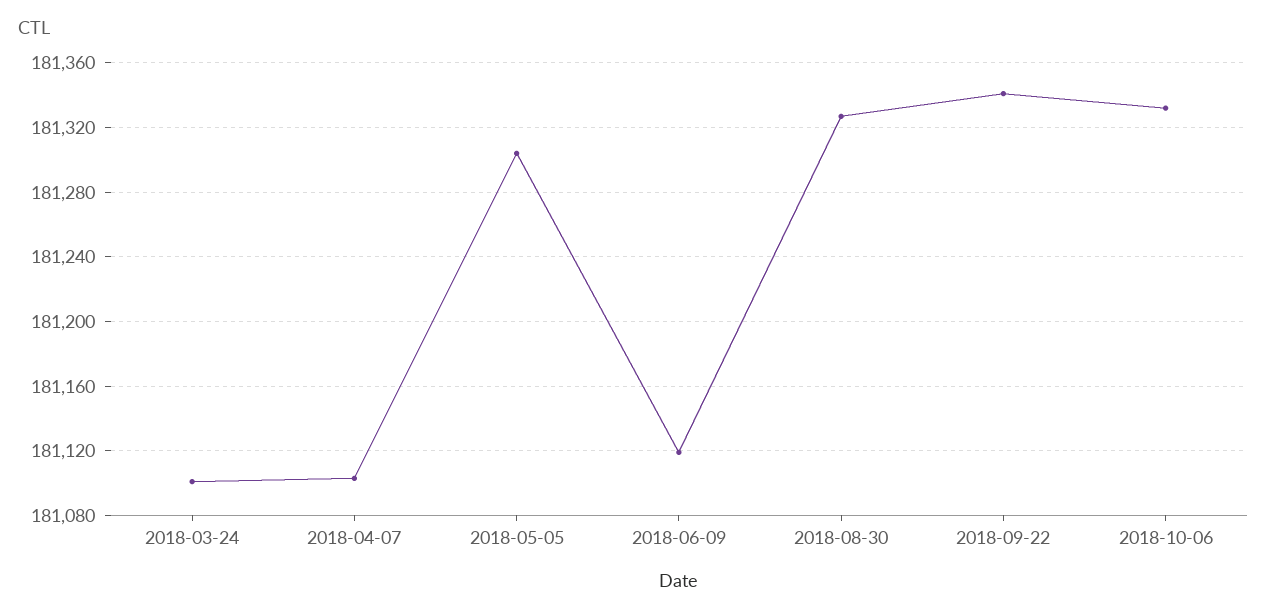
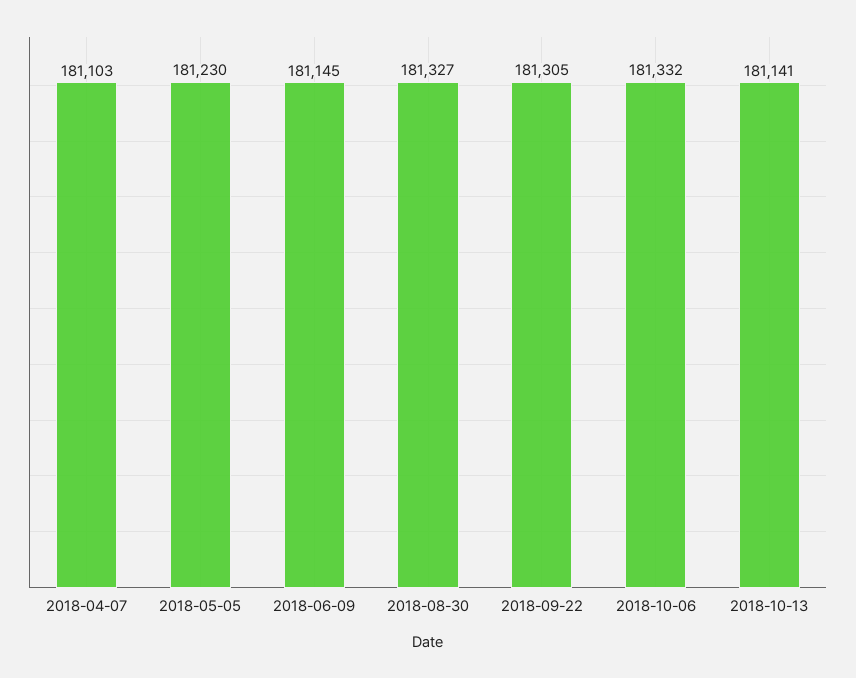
2018-03-24: 181100 -> none
2018-05-05: 181305 -> 181230
2018-06-09: 181120 -> 181145
2018-09-22: 181340 -> 181305
2018-10-13: none -> 181141

